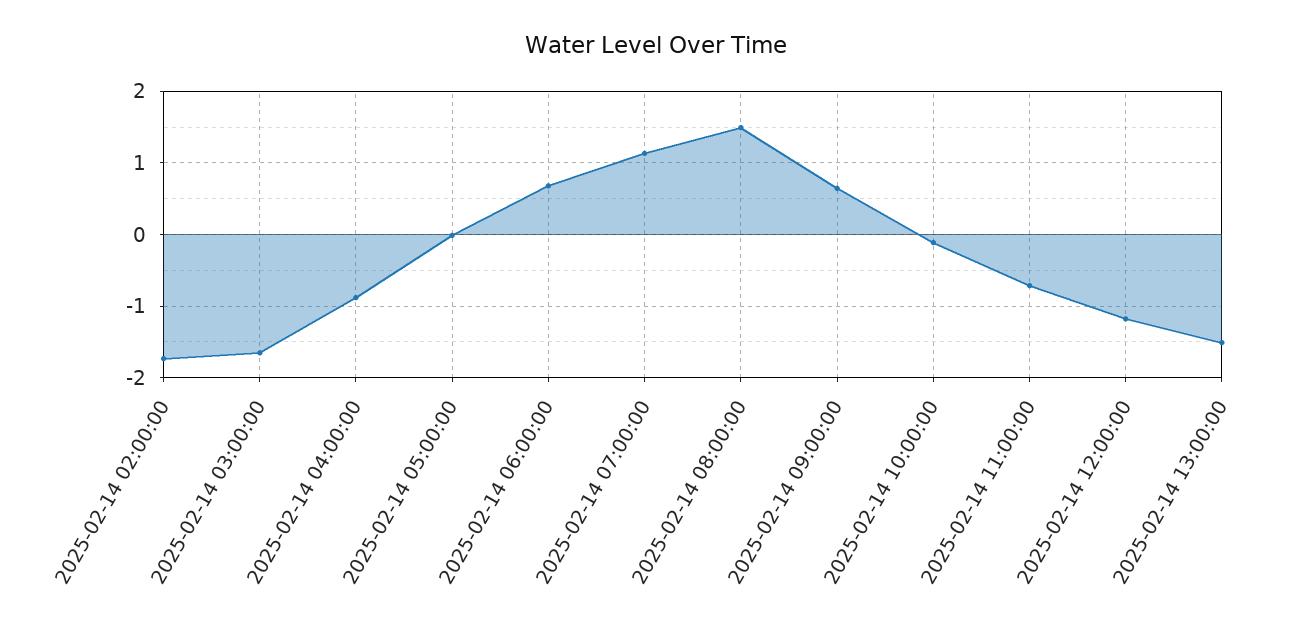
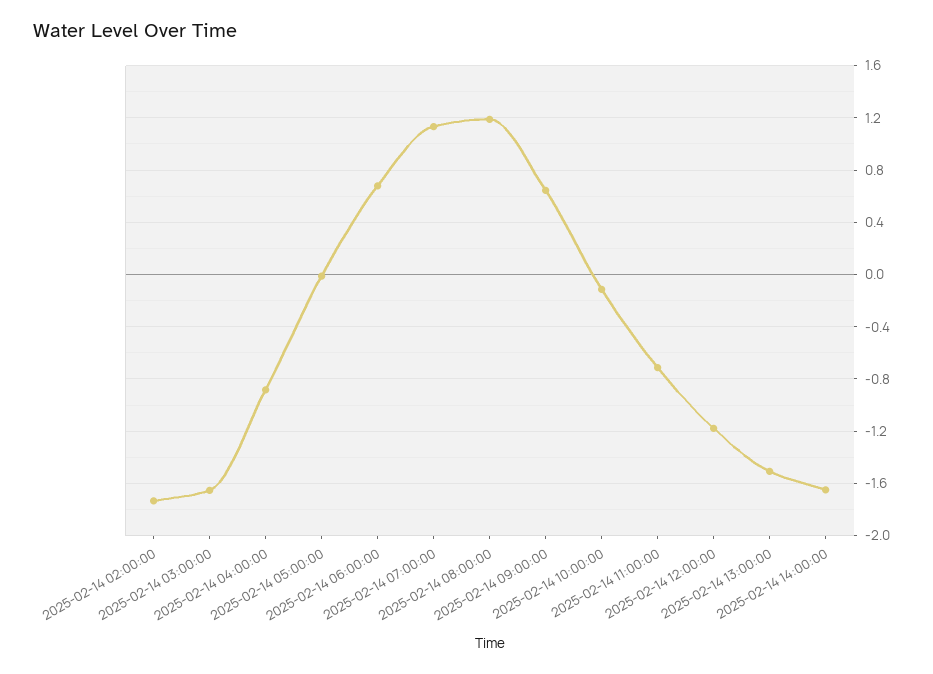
2025-02-14 08:00:00: 1.5 -> 1.2
2025-02-14 14:00:00: none -> -1.65

